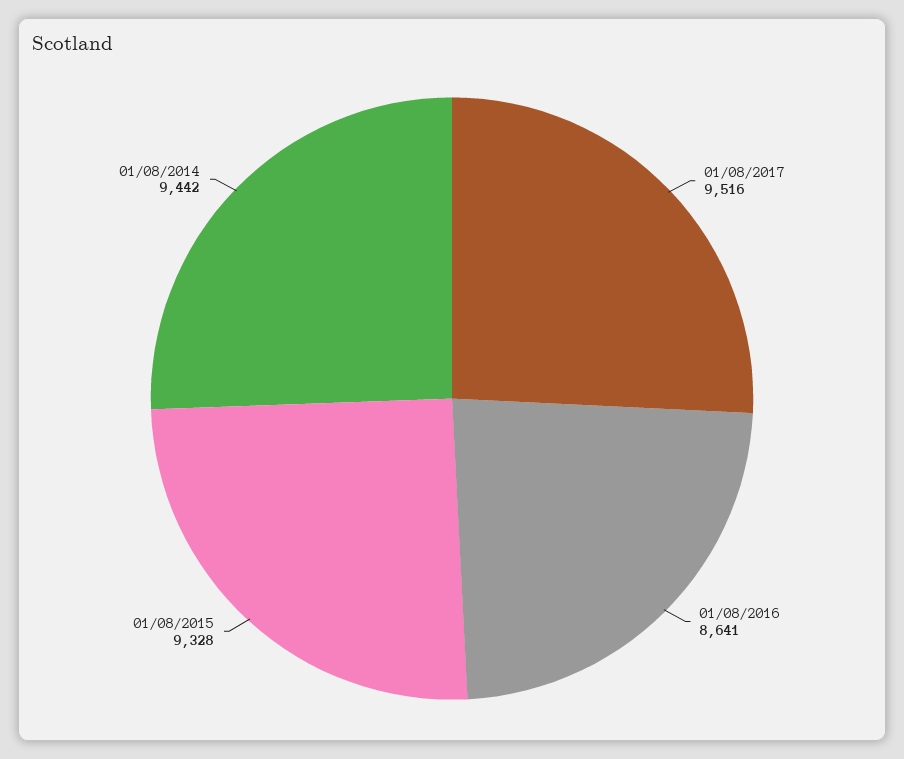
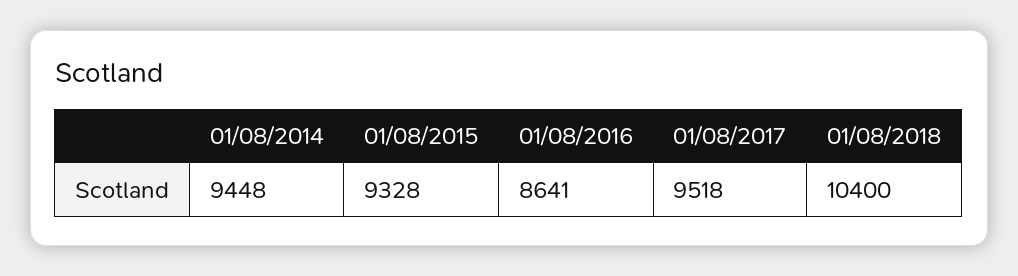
01/08/2017: 9516 -> 9518
01/08/2014: 9442 -> 9448
01/08/2018: none -> 10400

